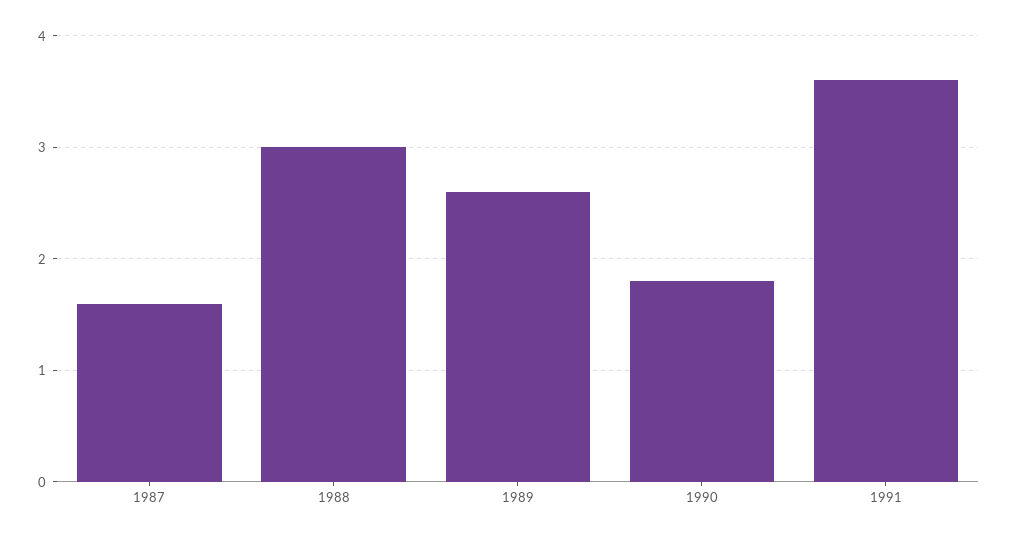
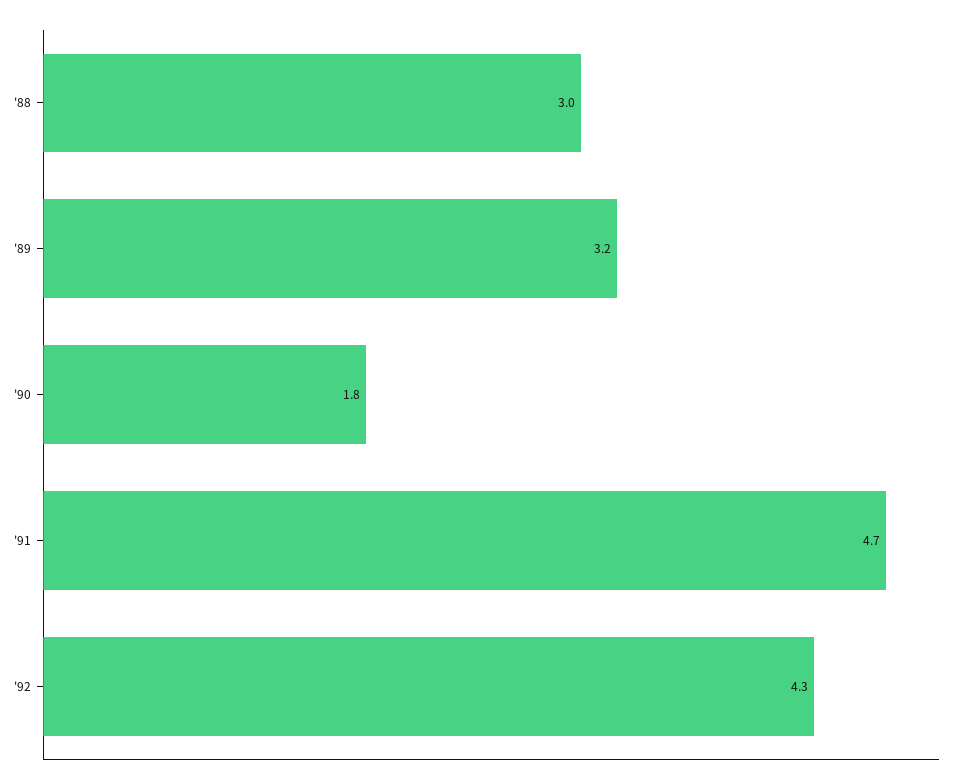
1987: 1.6 -> none
1989: 2.6 -> 3.2
1991: 3.6 -> 4.7
'92: none -> 4.3

